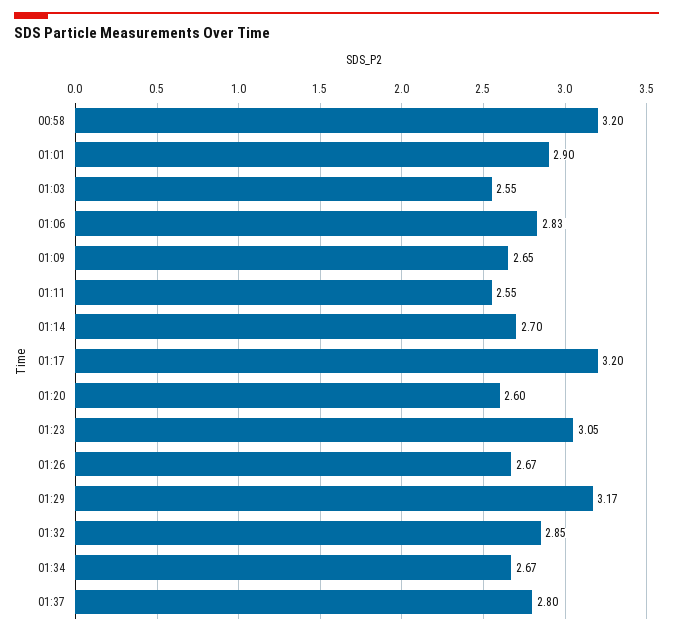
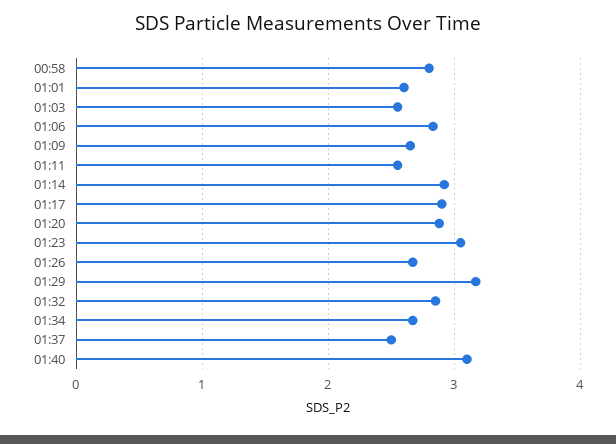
00:58: 3.2 -> 2.8
01:01: 2.9 -> 2.6
01:14: 2.7 -> 2.9
01:17: 3.2 -> 2.9
01:20: 2.6 -> 2.9
01:37: 2.8 -> 2.5
01:40: none -> 3.1

